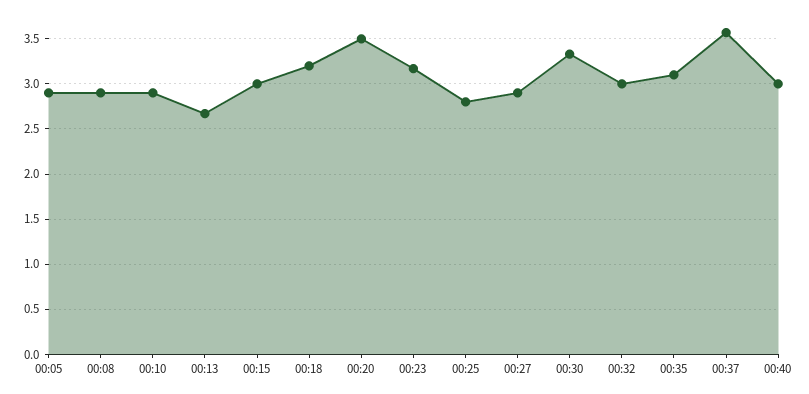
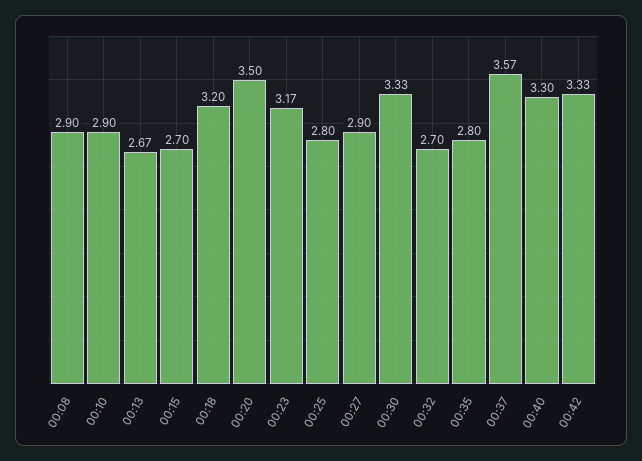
00:05: 2.9 -> none
00:15: 3 -> 2.7
00:32: 3 -> 2.7
00:35: 3.1 -> 2.8
00:40: 3 -> 3.3
00:42: none -> 3.33

